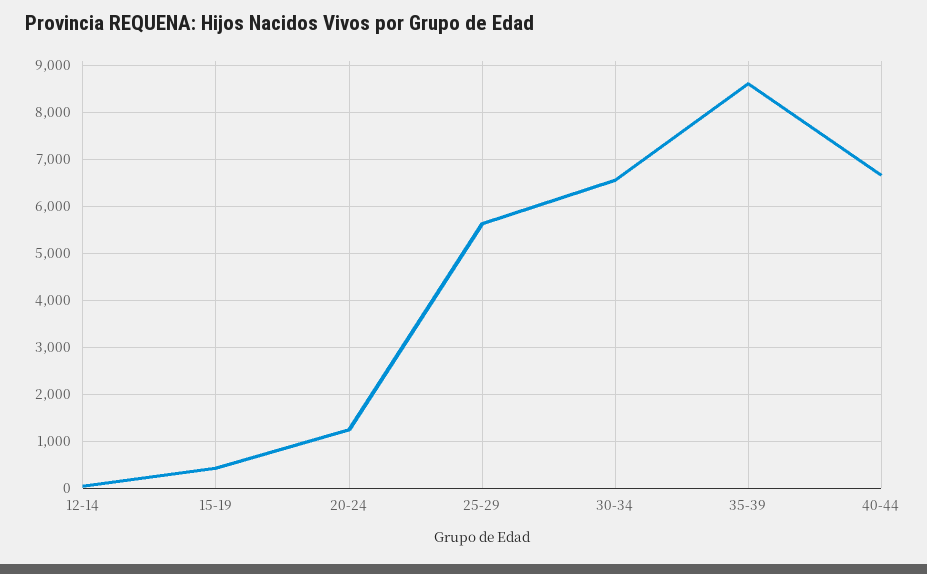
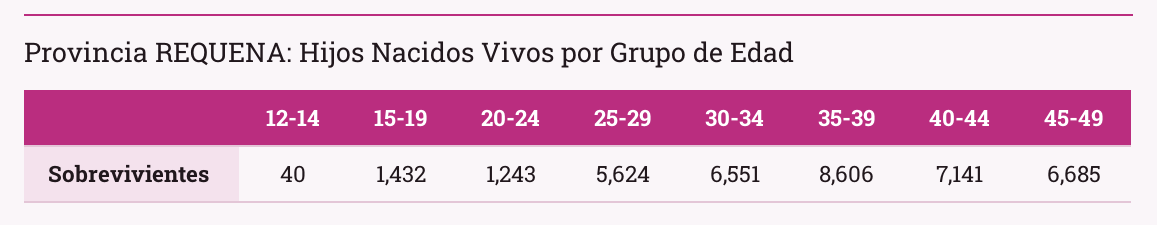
15-19: 400 -> 1432
40-44: 6600 -> 7141
45-49: none -> 6685

